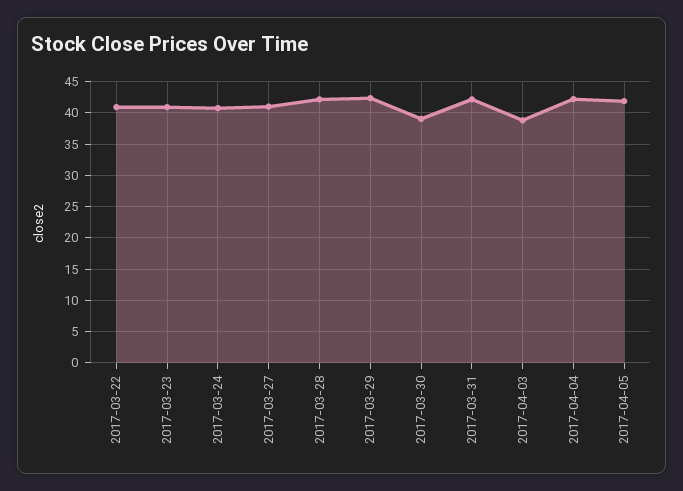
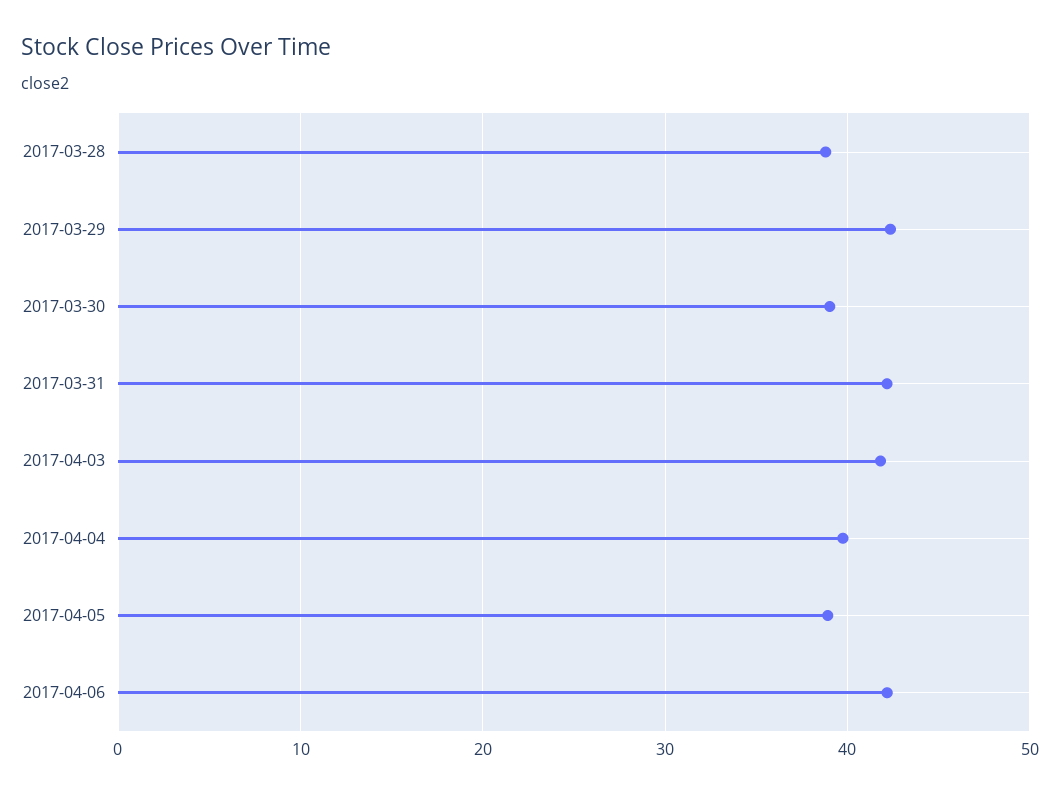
2017-03-22: 41 -> none
2017-03-23: 41 -> none
2017-03-24: 41 -> none
2017-03-27: 41 -> none
2017-03-28: 42 -> 39
2017-04-03: 39 -> 42
2017-04-04: 42 -> 40
2017-04-05: 42 -> 39
2017-04-06: none -> 42

